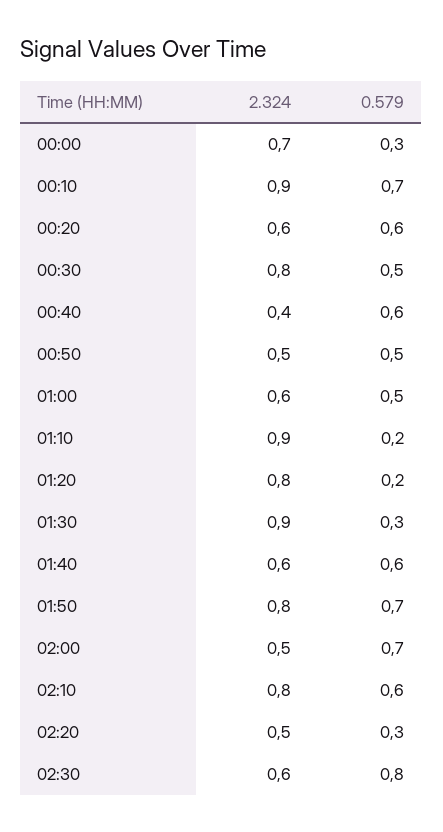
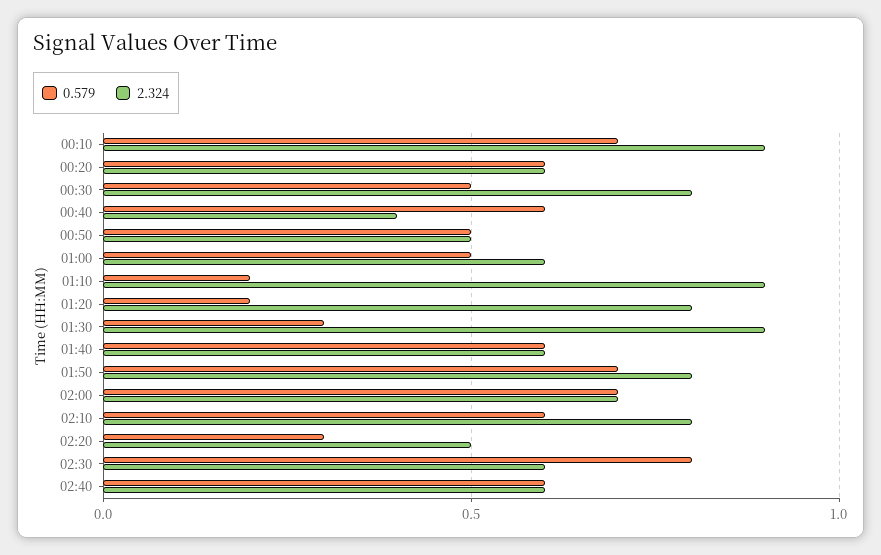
2.324, 00:00: 0.7 -> none
0.579, 00:00: 0.3 -> none
2.324, 02:00: 0.5 -> 0.7
0.579, 02:40: none -> 0.6
2.324, 02:40: none -> 0.6

